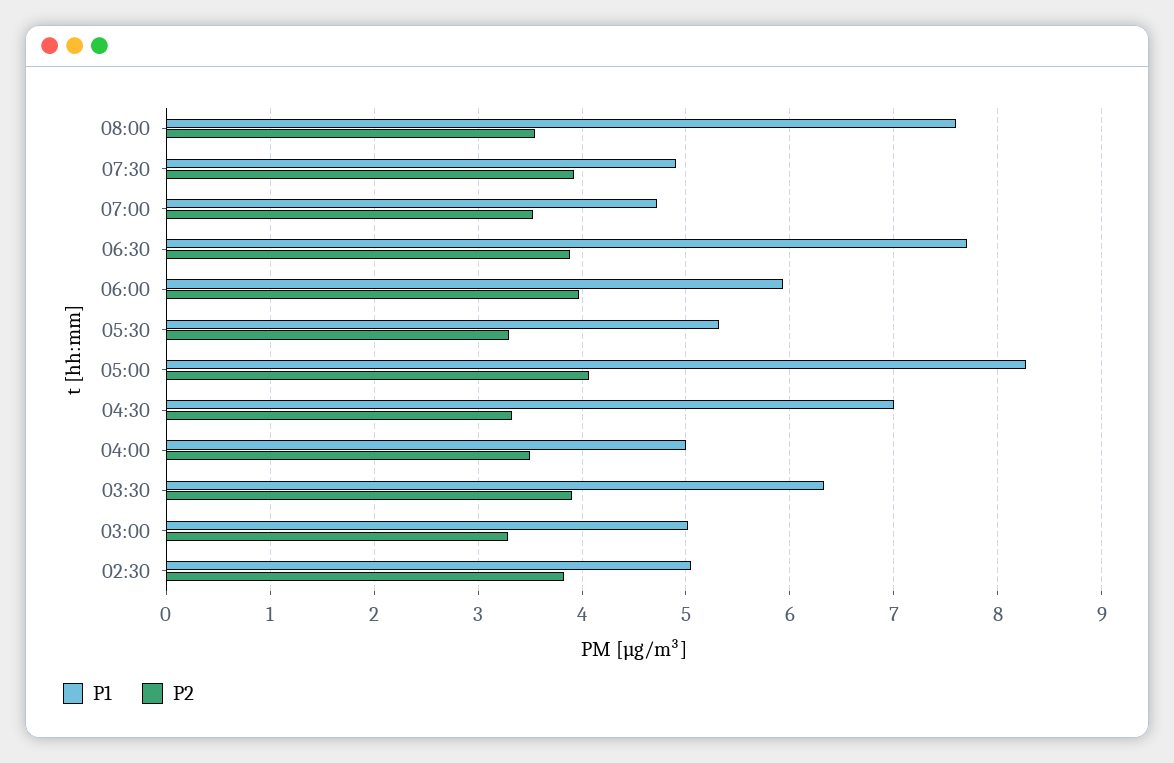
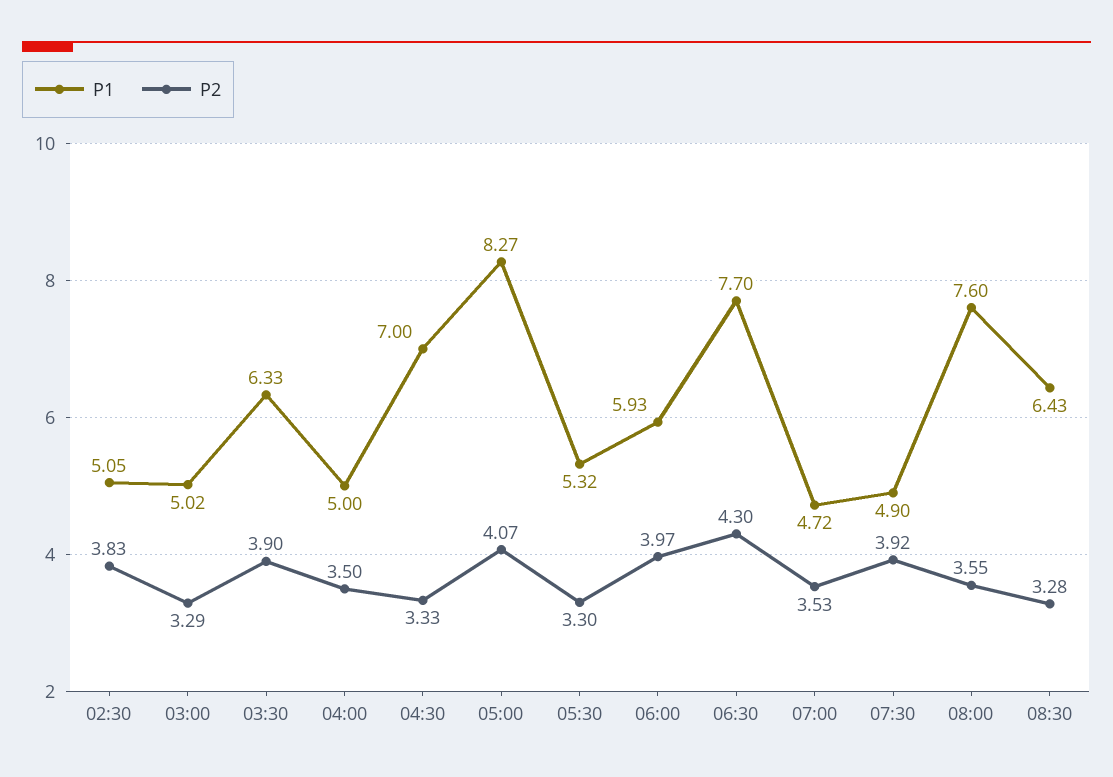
P2, 06:30: 3.9 -> 4.3
P1, 08:30: none -> 6.43
P2, 08:30: none -> 3.28

